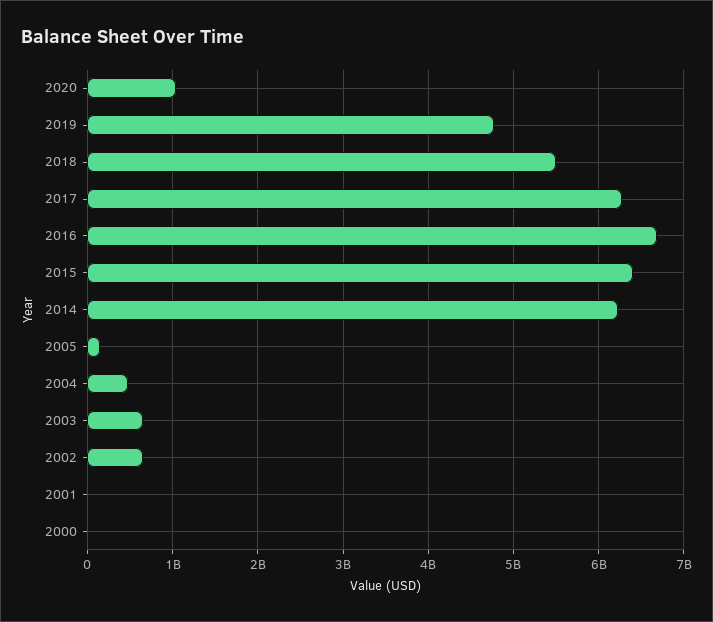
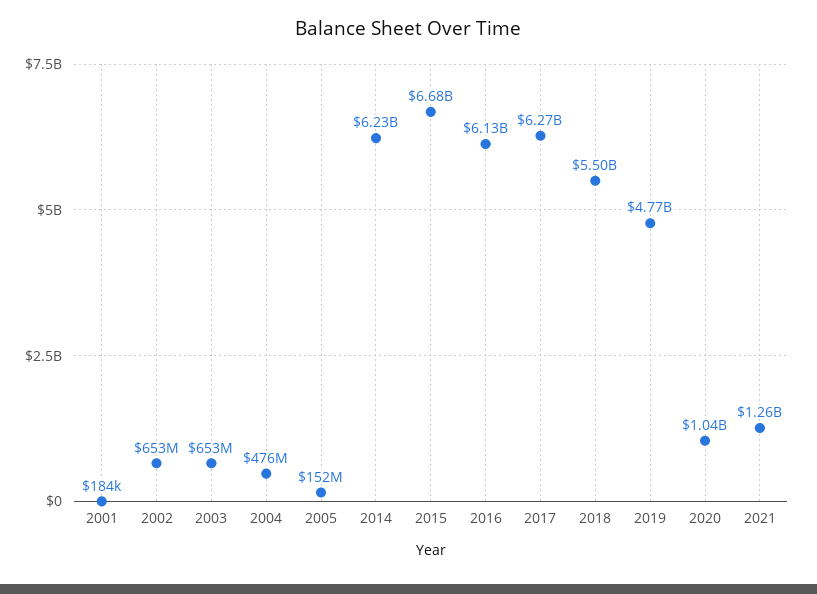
2016: 6700000000 -> 6130000000
2015: 6400000000 -> 6680000000
2000: 0 -> none
2021: none -> 1260000000

